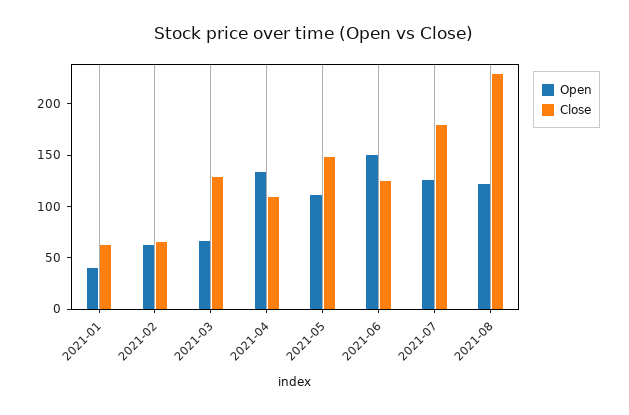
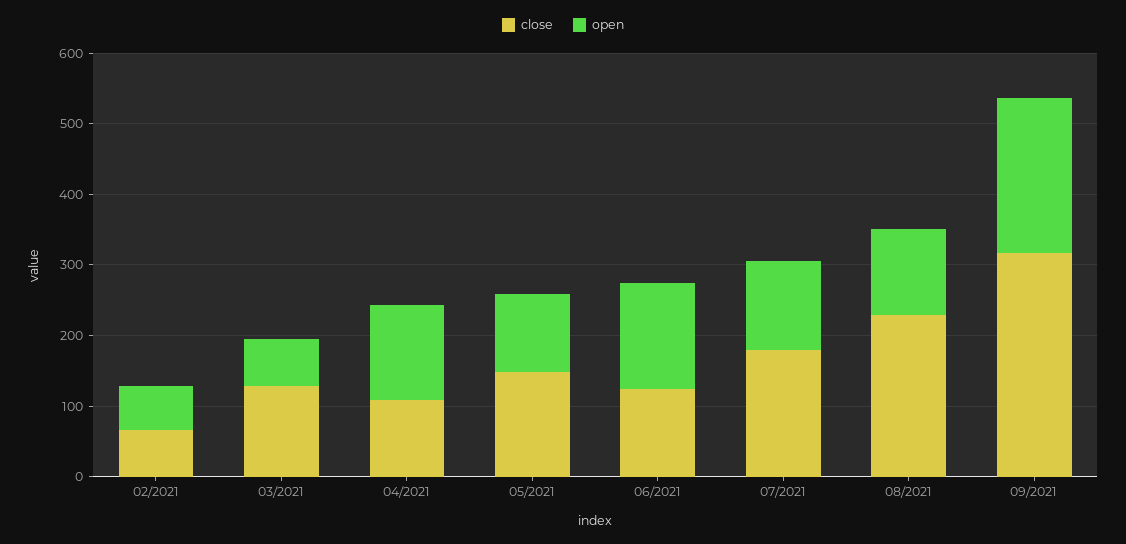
Open, 2021-01: 40 -> none
Close, 2021-01: 60 -> none
Close, 09/2021: none -> 320
Open, 09/2021: none -> 220

